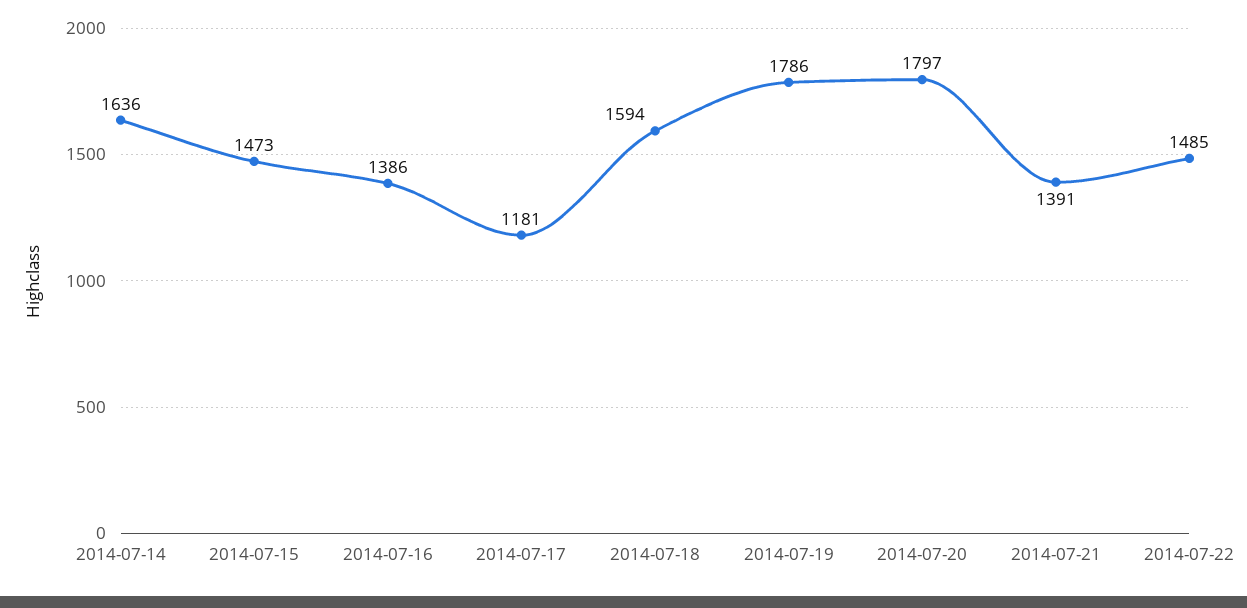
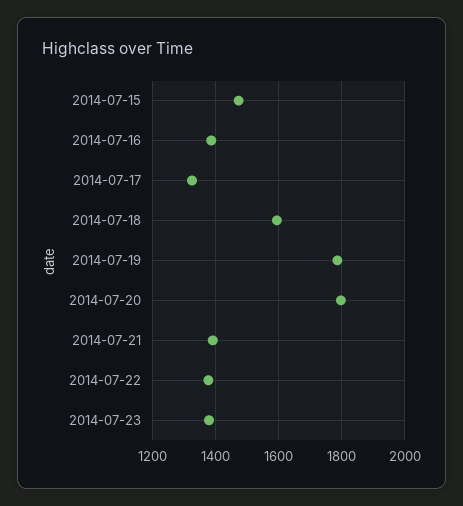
2014-07-14: 1636 -> none
2014-07-17: 1181 -> 1320
2014-07-22: 1485 -> 1380
2014-07-23: none -> 1380

